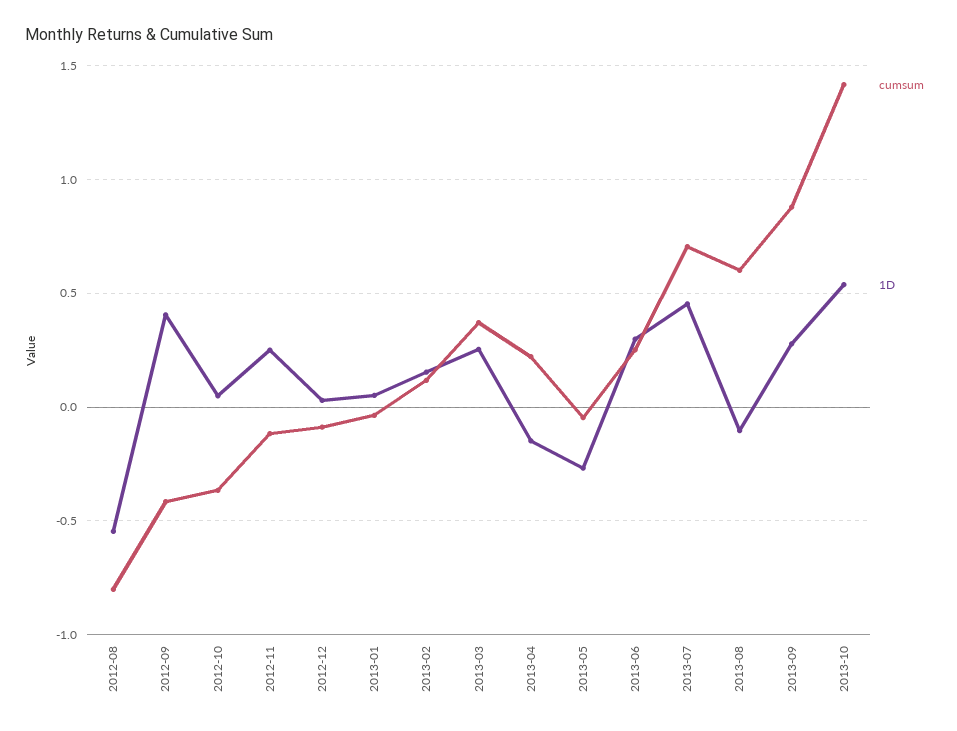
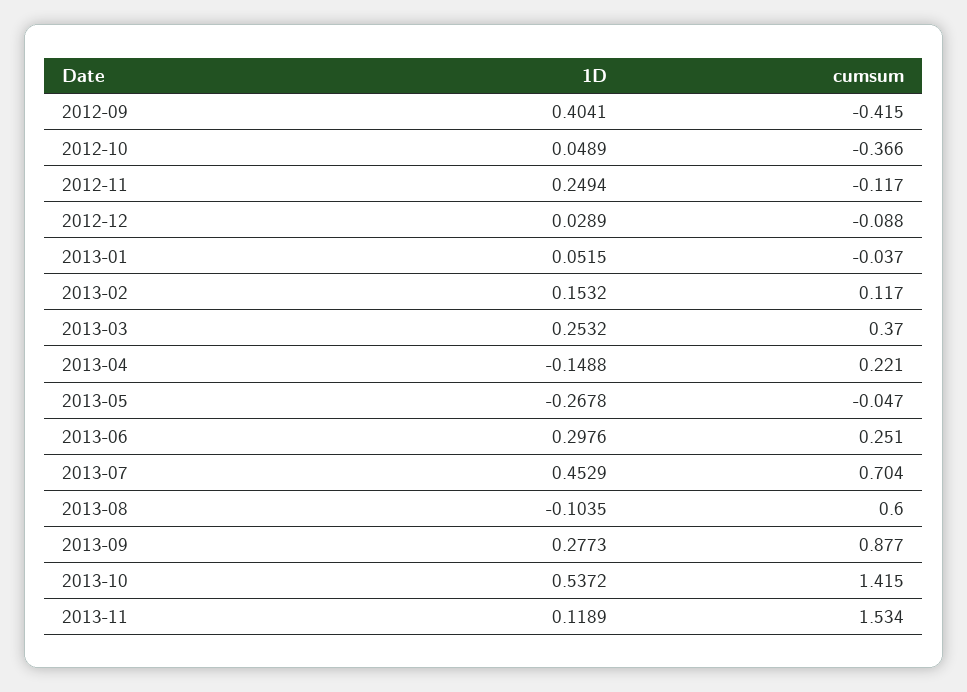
cumsum, 2012-08: -0.8 -> none
1D, 2012-08: -0.55 -> none
1D, 2013-11: none -> 0.1189
cumsum, 2013-11: none -> 1.534

